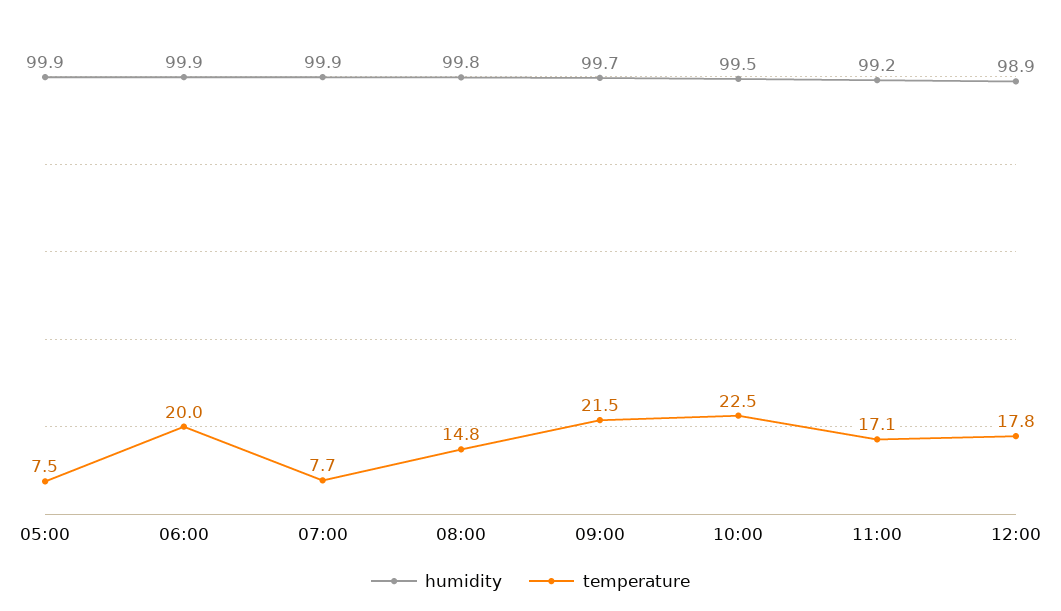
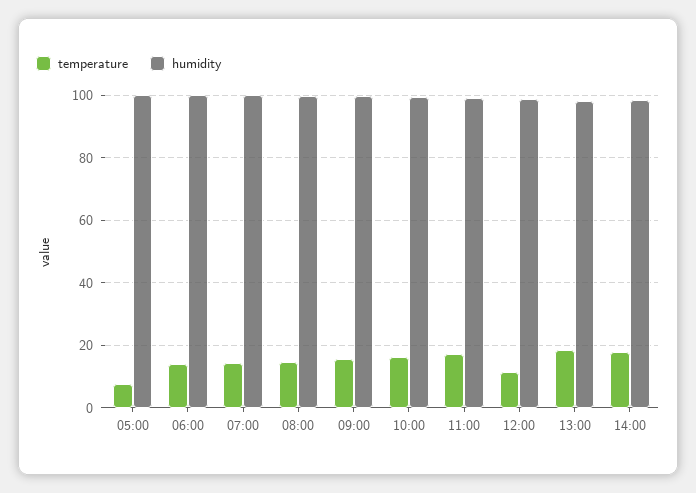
temperature, 06:00: 20 -> 14
temperature, 07:00: 7.7 -> 14
temperature, 09:00: 21.5 -> 16
temperature, 10:00: 22.5 -> 16
temperature, 12:00: 17.8 -> 12
temperature, 13:00: none -> 18
humidity, 13:00: none -> 98
temperature, 14:00: none -> 18
humidity, 14:00: none -> 98

